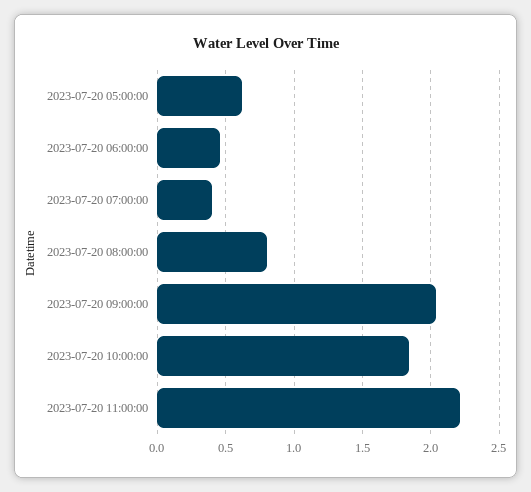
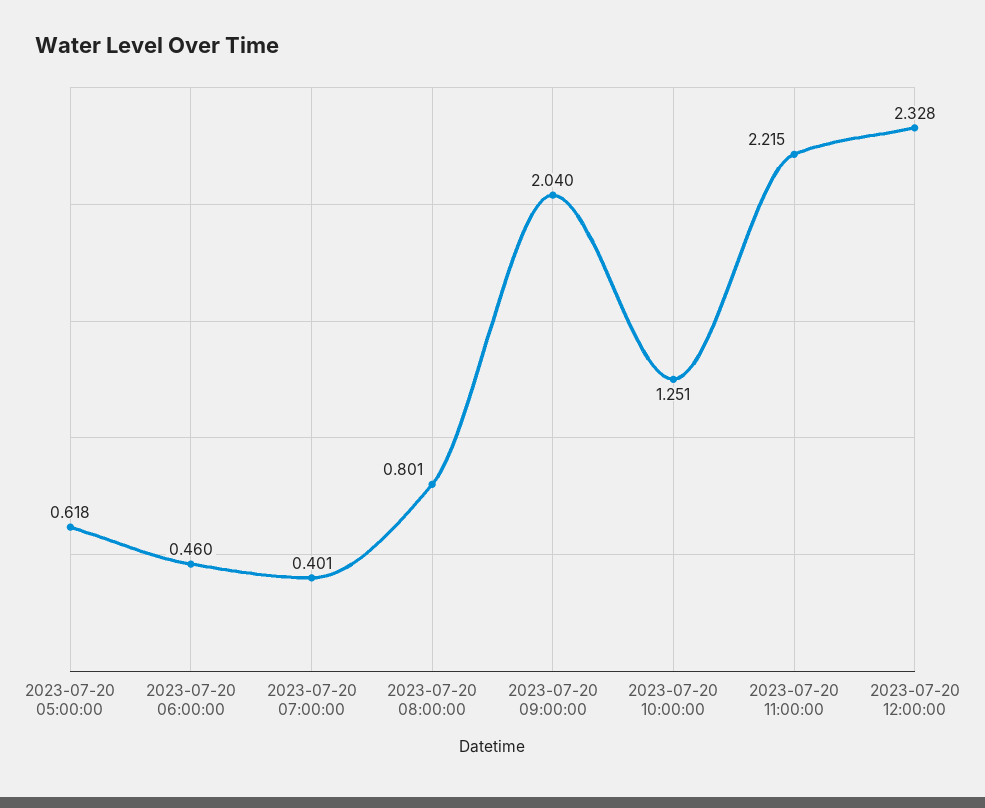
2023-07-20 10:00:00: 1.85 -> 1.251
2023-07-20 12:00:00: none -> 2.328

